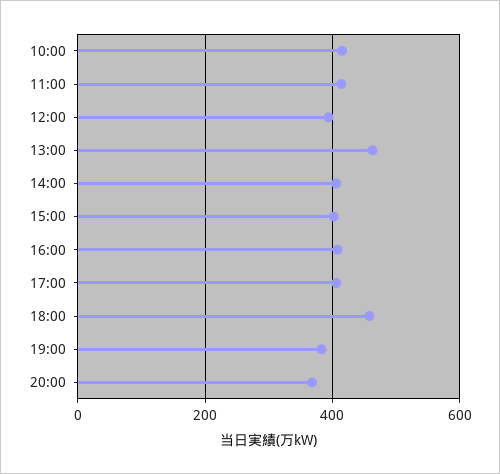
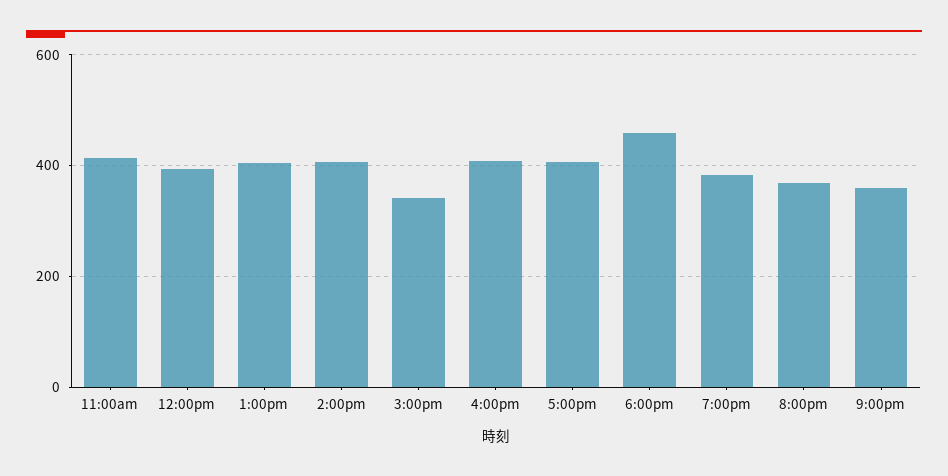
10:00: 420 -> none
13:00: 460 -> 400
15:00: 400 -> 340
9:00pm: none -> 360

